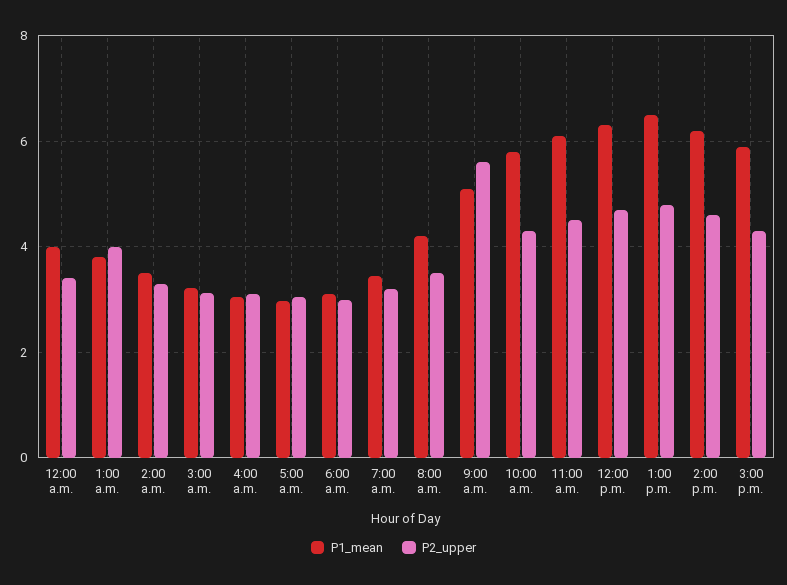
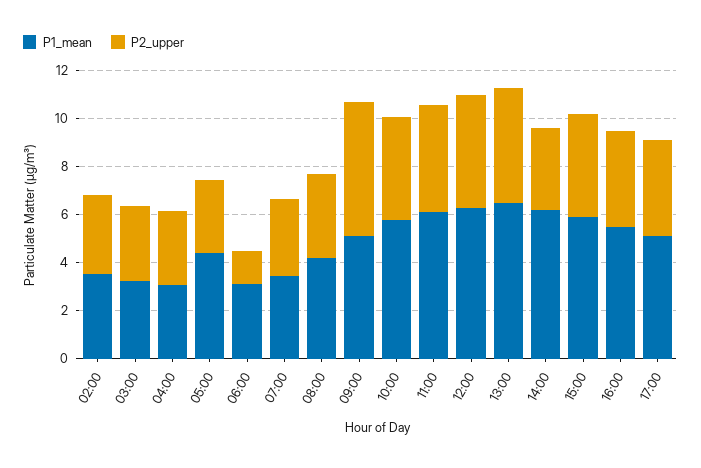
P1_mean, 12:00 a.m.: 4 -> none
P2_upper, 12:00 a.m.: 3.4 -> none
P1_mean, 1:00 a.m.: 3.8 -> none
P2_upper, 1:00 a.m.: 4 -> none
P1_mean, 5:00 a.m.: 3 -> 4.5
P2_upper, 6:00 a.m.: 3 -> 1.5
P2_upper, 2:00 p.m.: 4.6 -> 3.5
P1_mean, 16:00: none -> 5.5
P2_upper, 16:00: none -> 4
P1_mean, 17:00: none -> 5
P2_upper, 17:00: none -> 4

